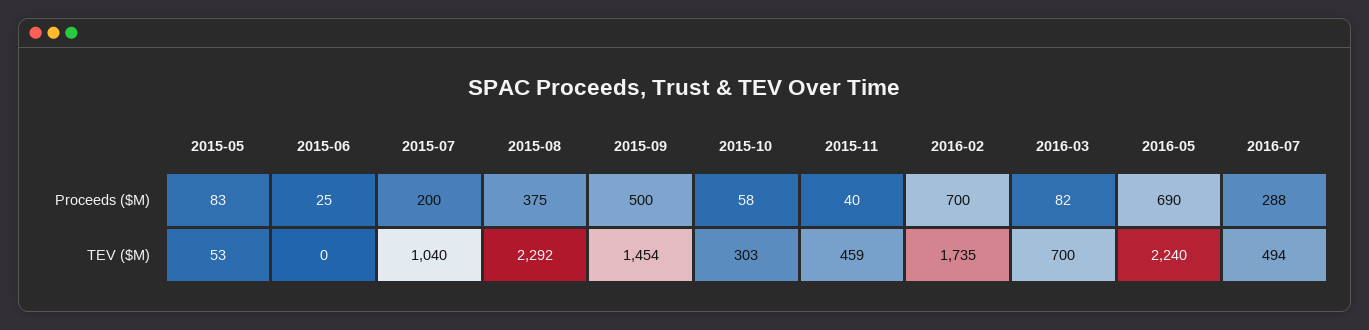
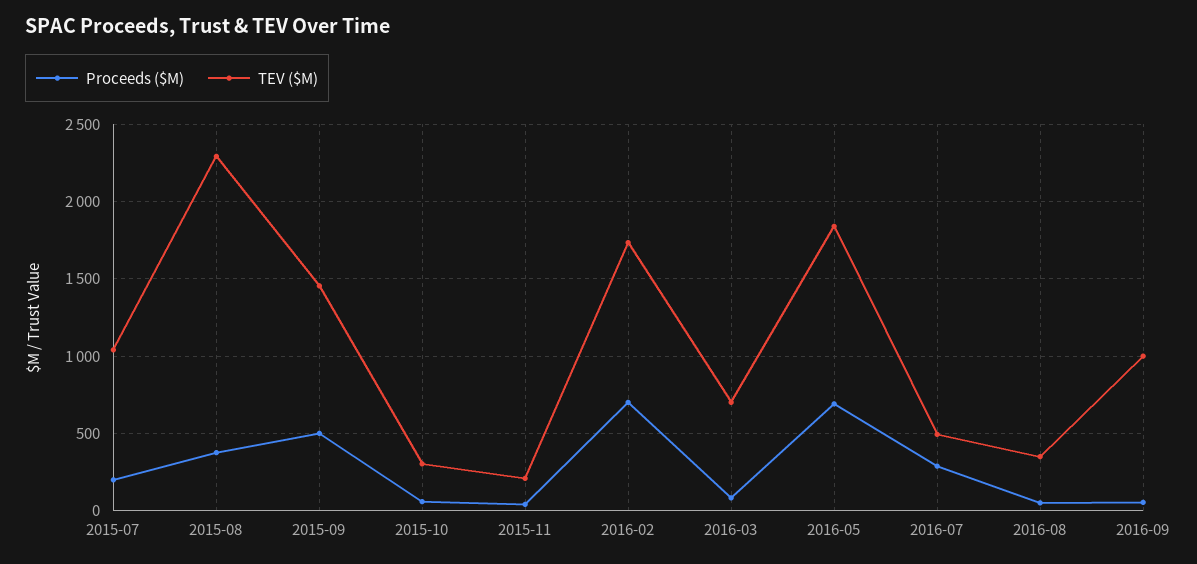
Proceeds ($M), 2015-05: 83 -> none
Proceeds ($M), 2015-06: 25 -> none
TEV ($M), 2015-05: 53 -> none
TEV ($M), 2015-06: 0 -> none
TEV ($M), 2015-11: 459 -> 200
TEV ($M), 2016-05: 2240 -> 1850
Proceeds ($M), 2016-08: none -> 50
TEV ($M), 2016-08: none -> 350
Proceeds ($M), 2016-09: none -> 50
TEV ($M), 2016-09: none -> 1000

